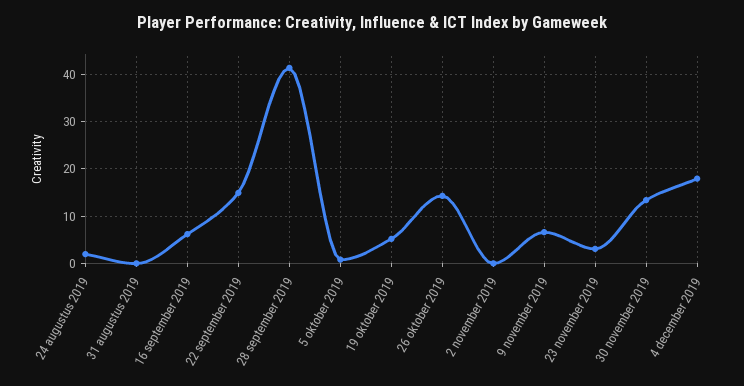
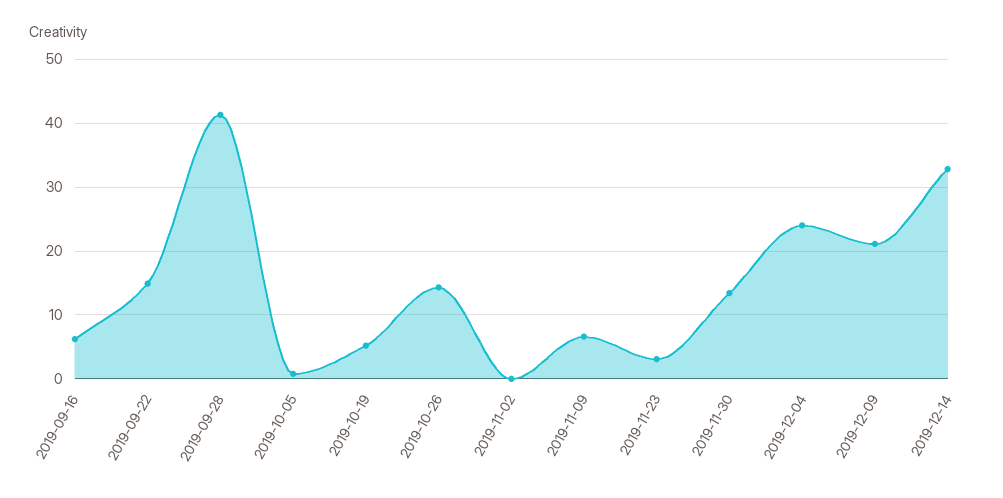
24 augustus 2019: 2 -> none
31 augustus 2019: 0 -> none
4 december 2019: 18 -> 24
2019-12-09: none -> 21
2019-12-14: none -> 33

